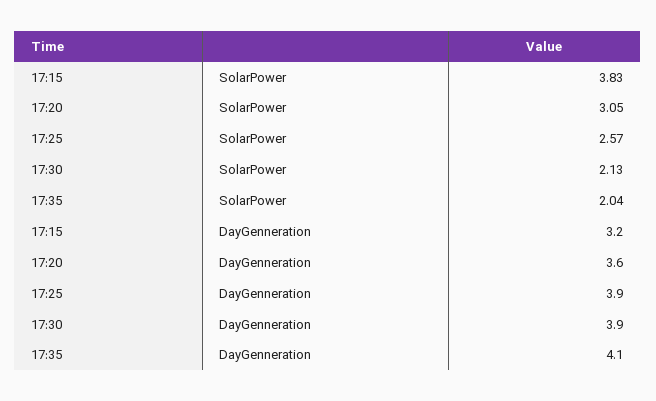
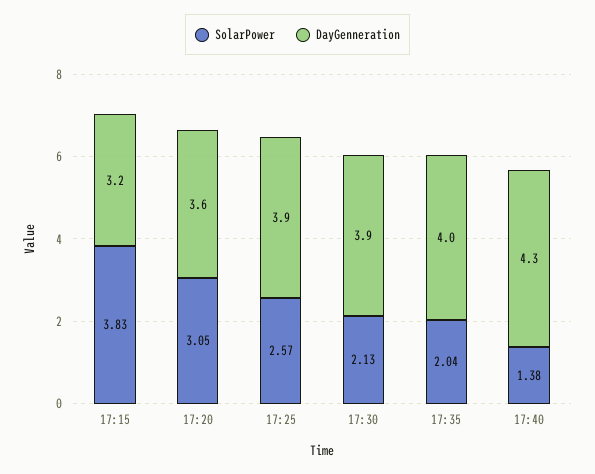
DayGenneration, 17:35: 4.1 -> 4
SolarPower, 17:40: none -> 1.38
DayGenneration, 17:40: none -> 4.3

